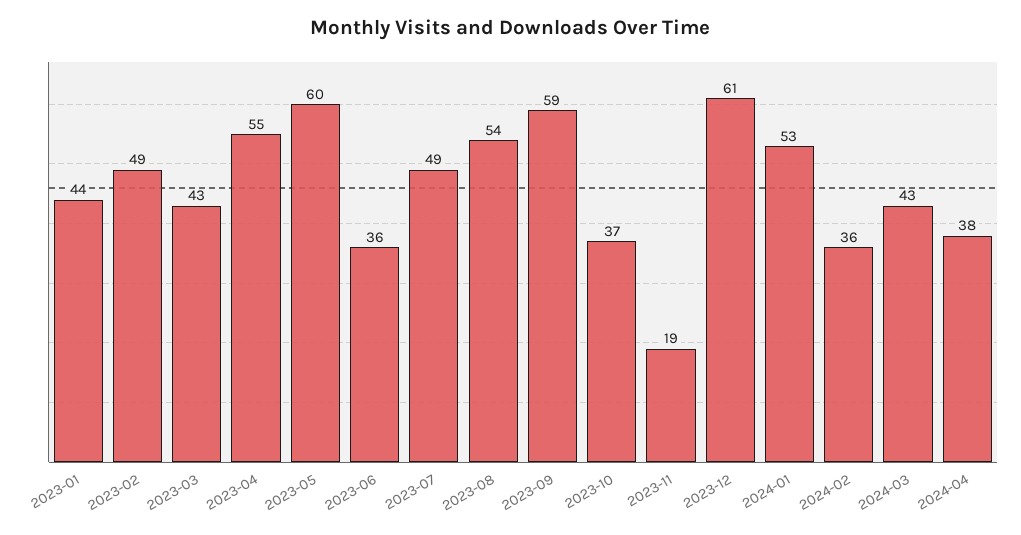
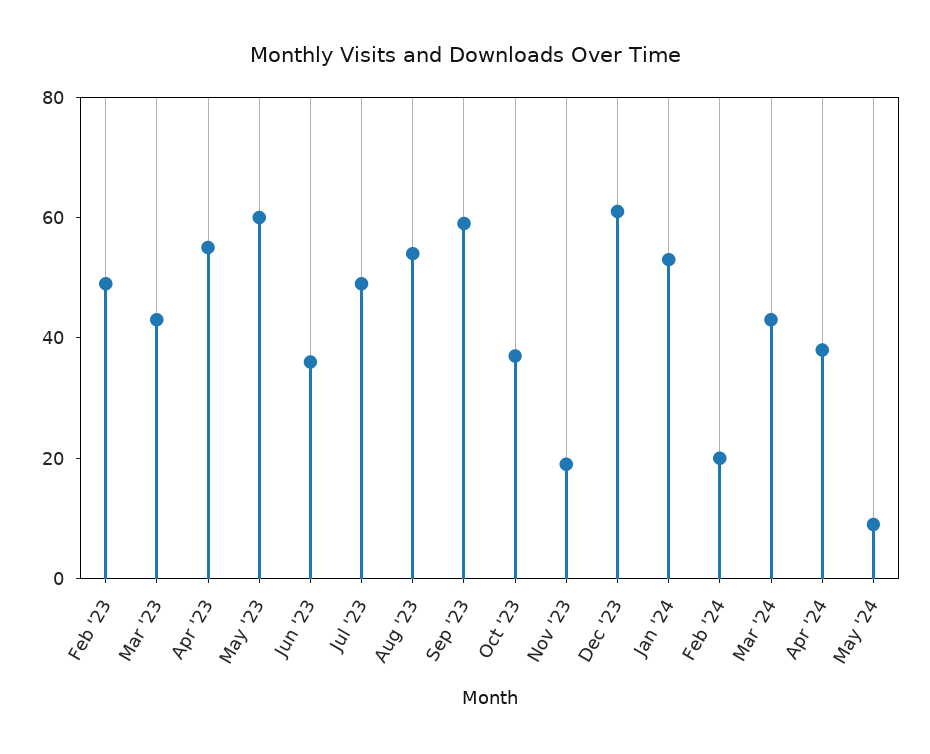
2023-01: 44 -> none
2024-02: 36 -> 20
May '24: none -> 10

